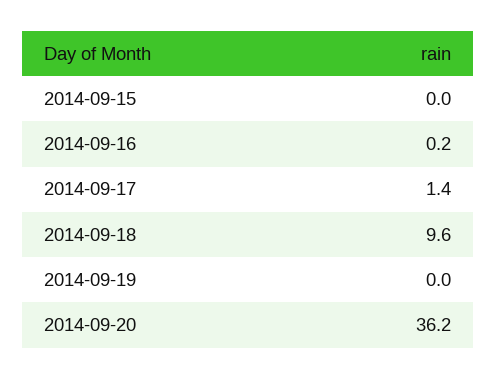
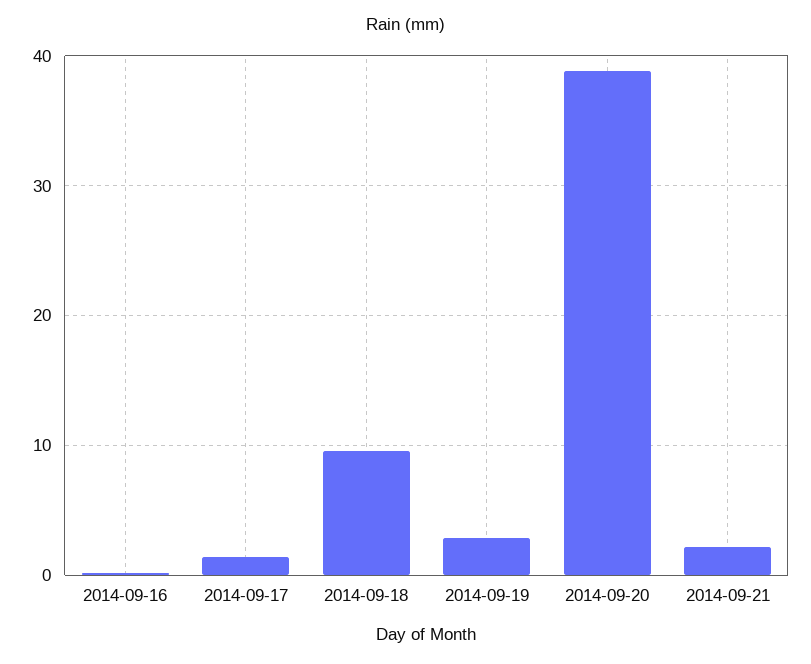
2014-09-15: 0 -> none
2014-09-19: 0 -> 3
2014-09-20: 36.2 -> 39
2014-09-21: none -> 2

